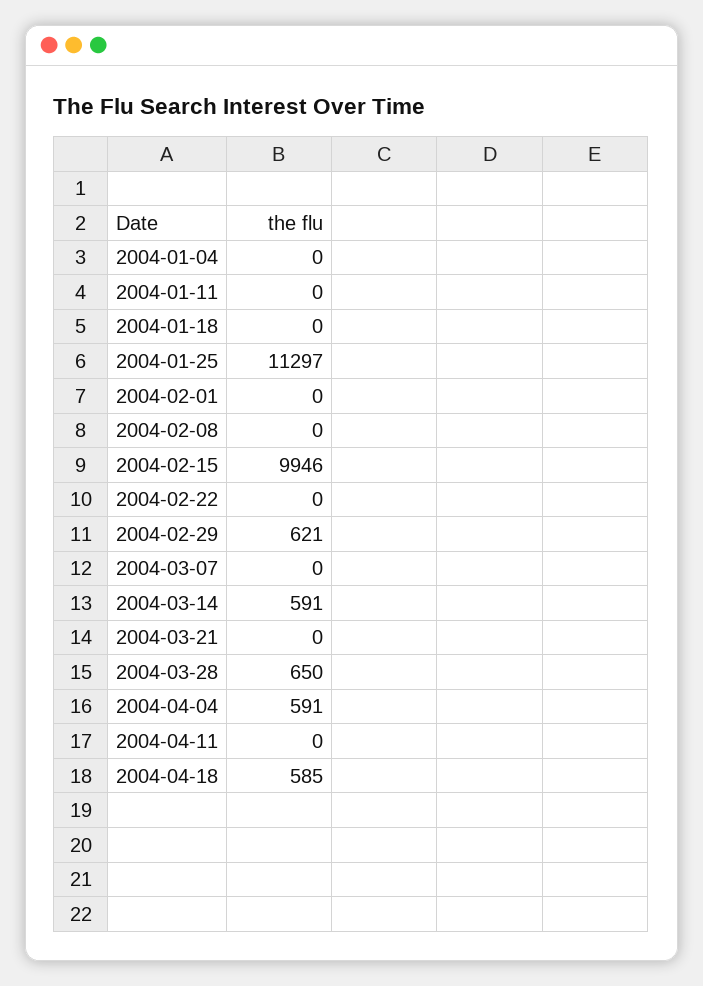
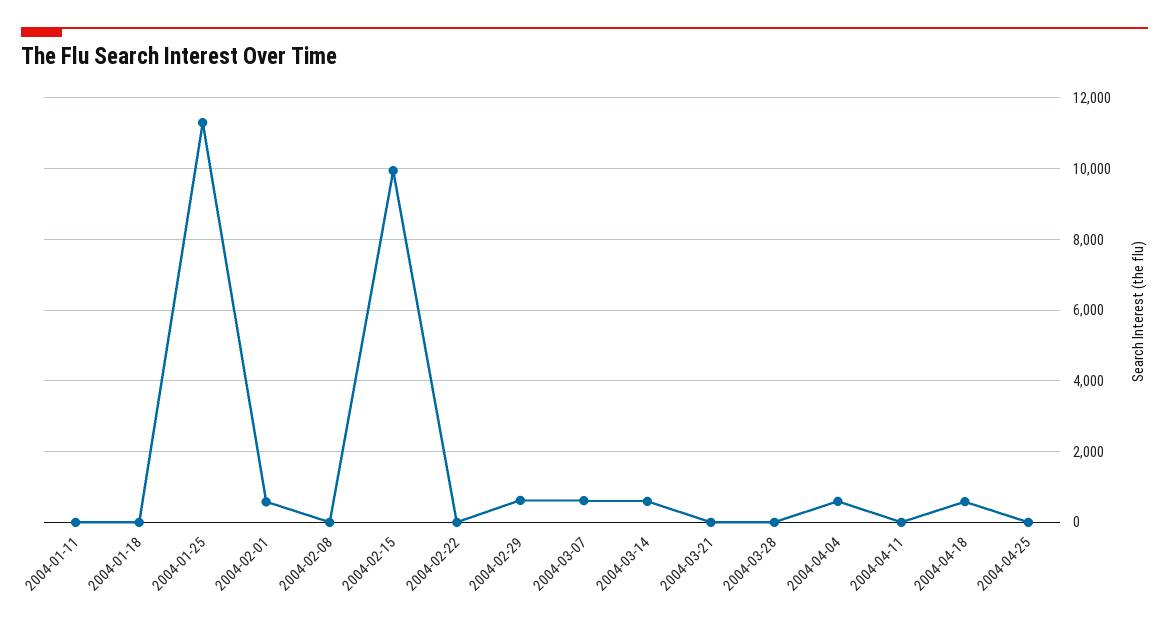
2004-01-04: 0 -> none
2004-02-01: 0 -> 600
2004-03-07: 0 -> 600
2004-03-28: 650 -> 0
2004-04-25: none -> 0

